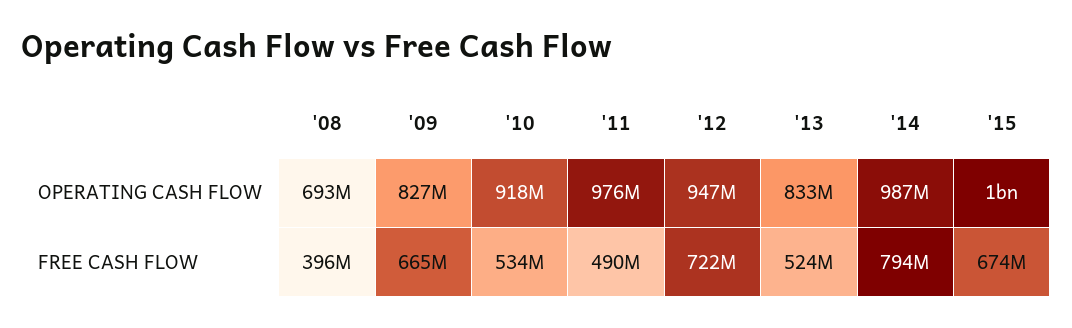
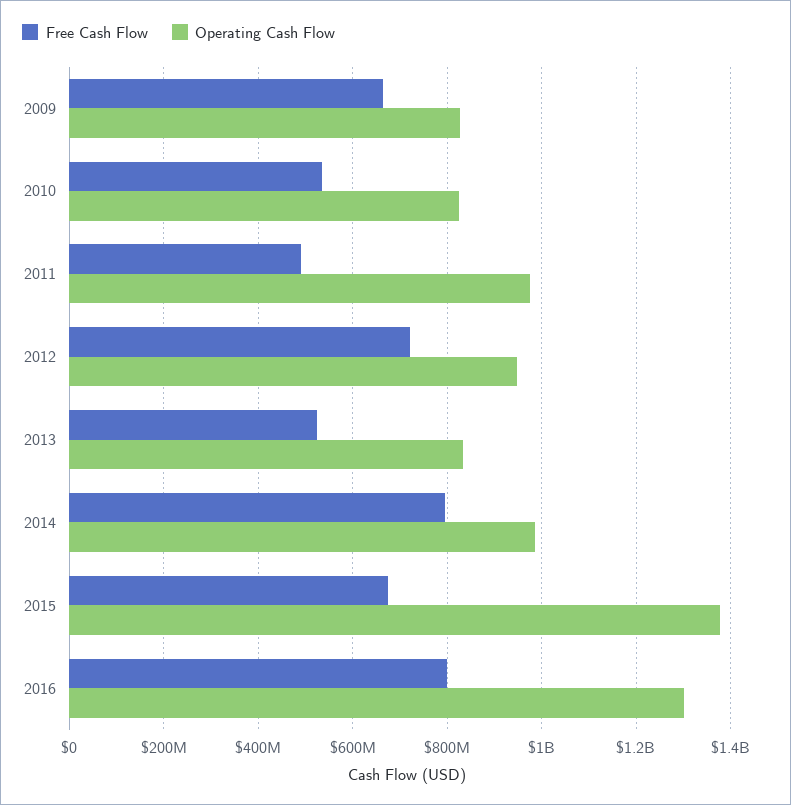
OPERATING CASH FLOW, '08: 693000000 -> none
OPERATING CASH FLOW, '10: 918000000 -> 820000000
OPERATING CASH FLOW, '15: 1000000000 -> 1380000000
FREE CASH FLOW, '08: 396000000 -> none
FREE CASH FLOW, 2016: none -> 800000000
OPERATING CASH FLOW, 2016: none -> 1300000000

